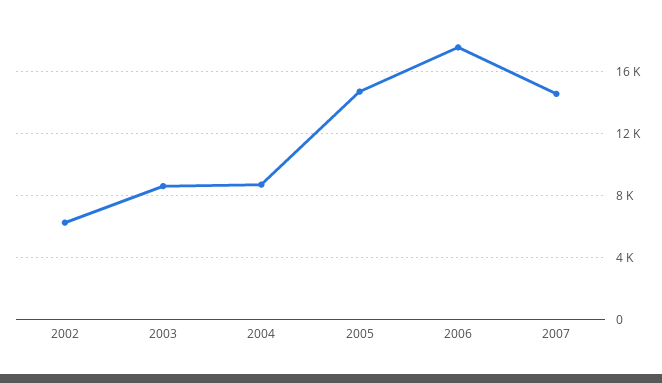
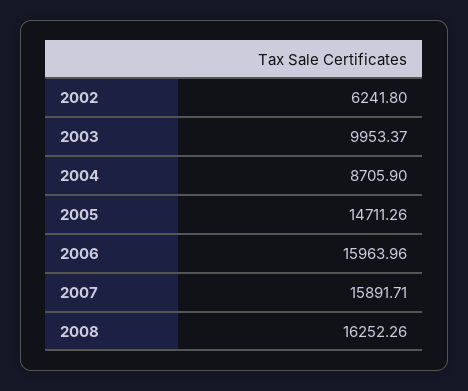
2003: 8500 -> 9953.37
2006: 17500 -> 15963.96
2007: 14500 -> 15891.71
2008: none -> 16252.26

